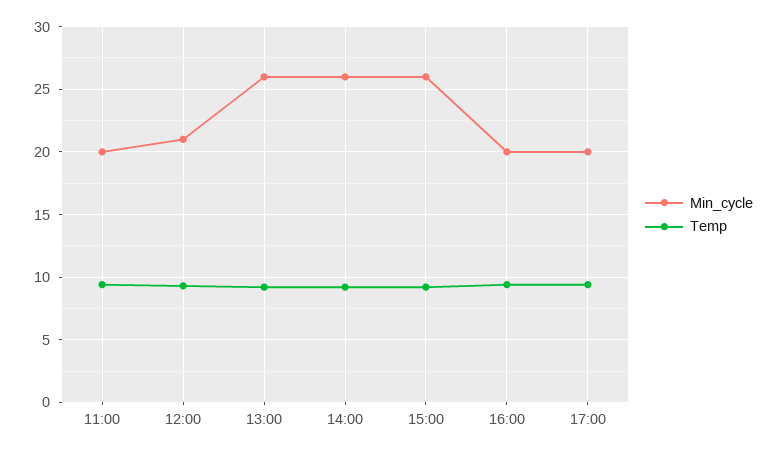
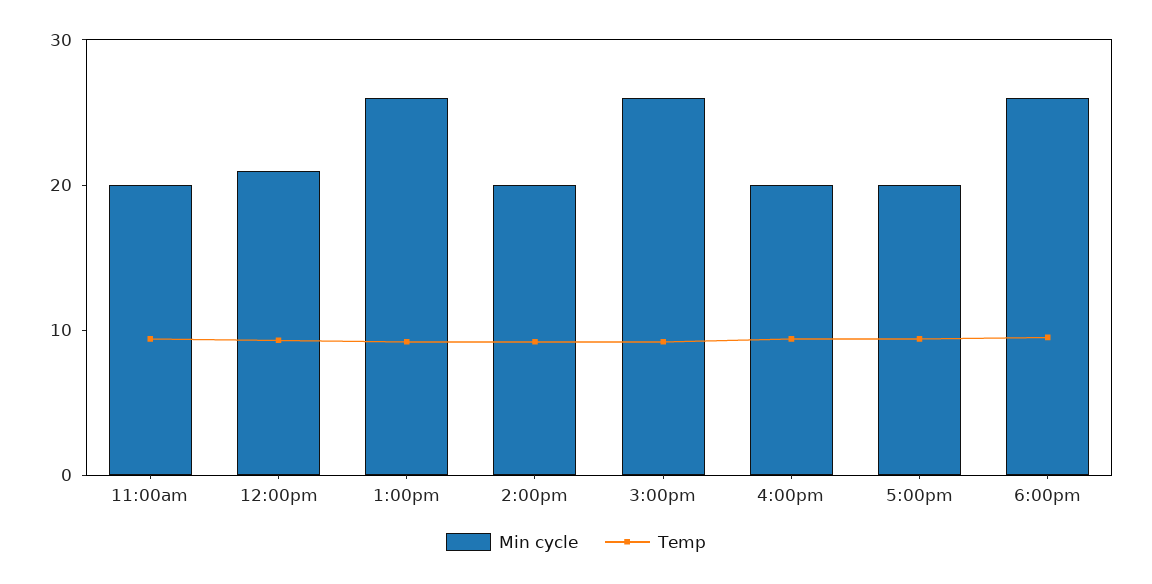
Min_cycle, 14:00: 26 -> 20
Min_cycle, 6:00pm: none -> 26
Temp, 6:00pm: none -> 10

